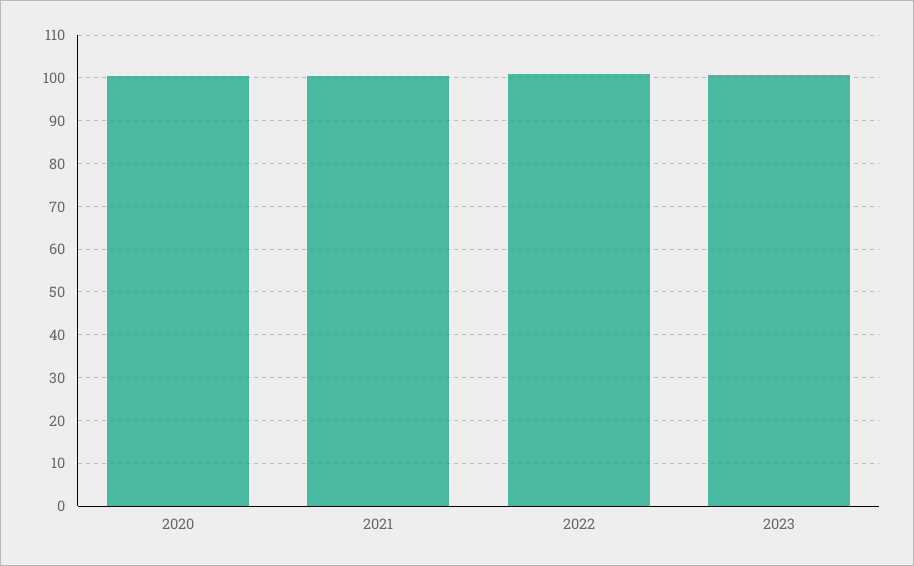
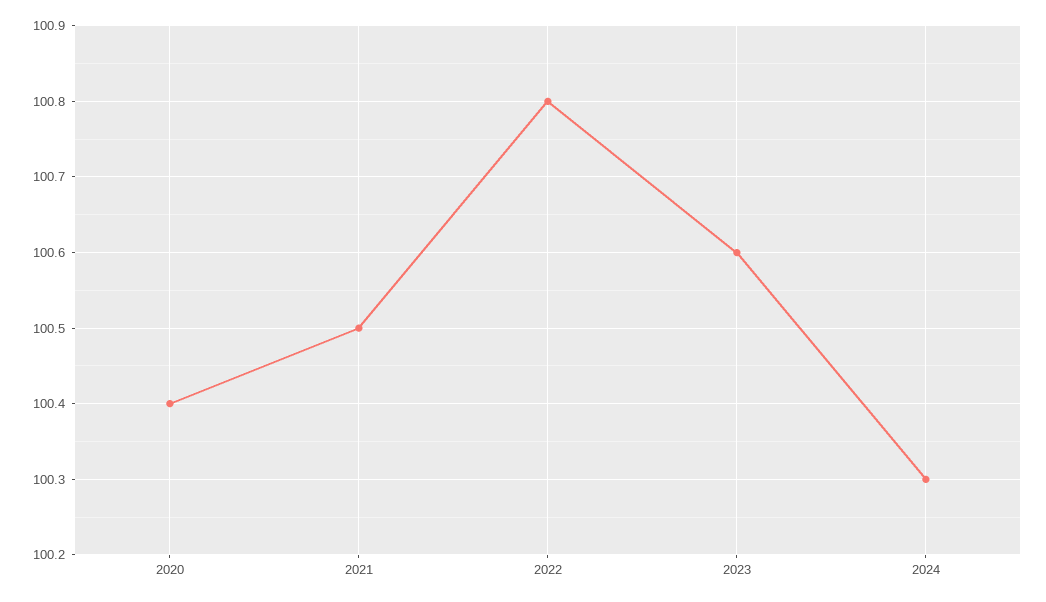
2024: none -> 100.3

